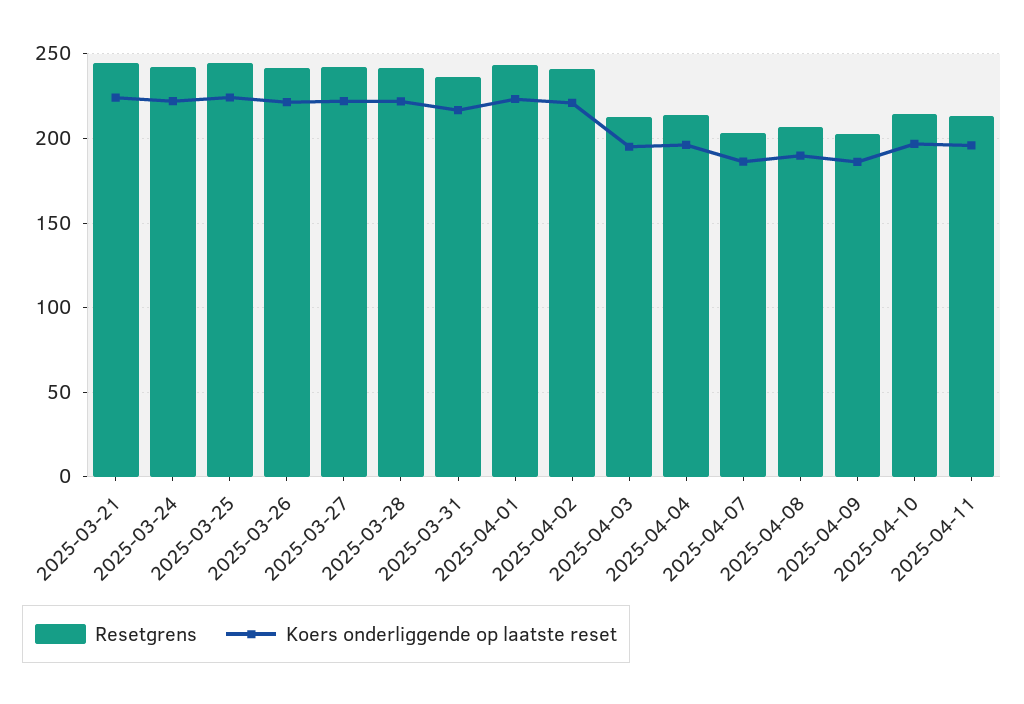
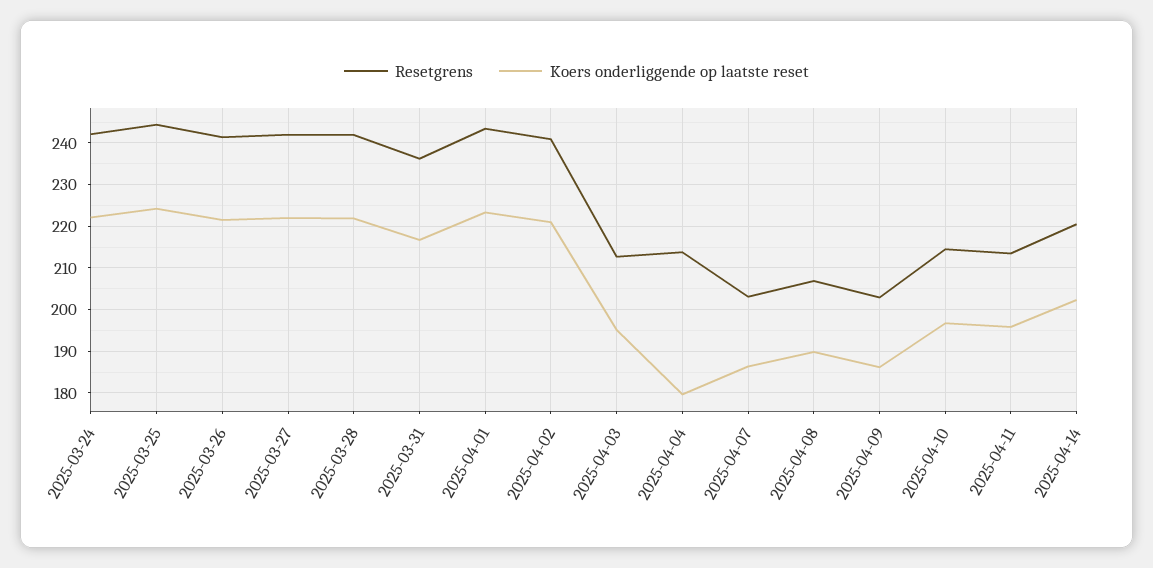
Resetgrens, 2025-03-21: 245 -> none
Koers onderliggende op laatste reset, 2025-03-21: 225 -> none
Koers onderliggende op laatste reset, 2025-04-04: 195 -> 180
Resetgrens, 2025-04-14: none -> 220
Koers onderliggende op laatste reset, 2025-04-14: none -> 202

